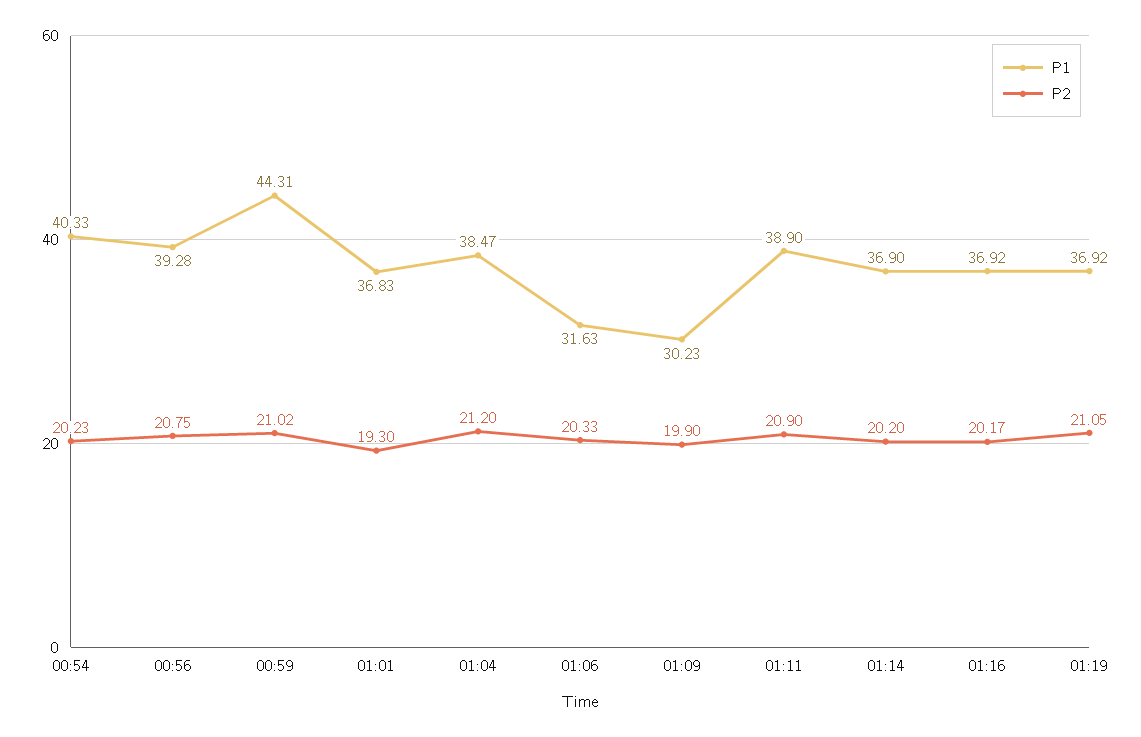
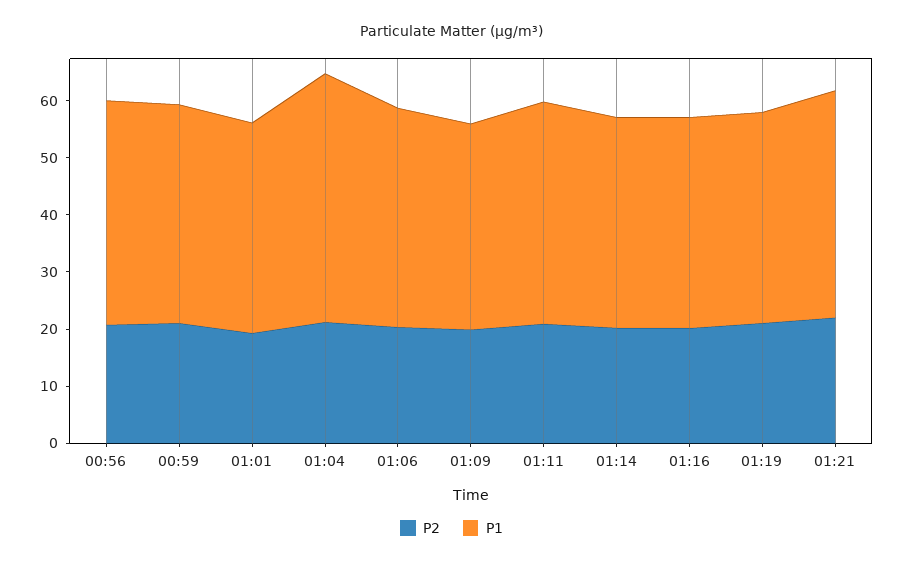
P1, 00:54: 40.33 -> none
P2, 00:54: 20.23 -> none
P1, 00:59: 44.31 -> 38
P1, 01:04: 38.47 -> 44
P1, 01:06: 31.63 -> 38
P1, 01:09: 30.23 -> 36
P2, 01:21: none -> 22
P1, 01:21: none -> 40

